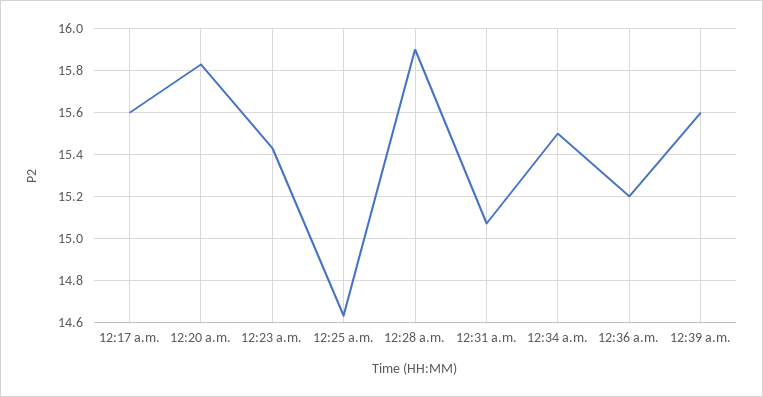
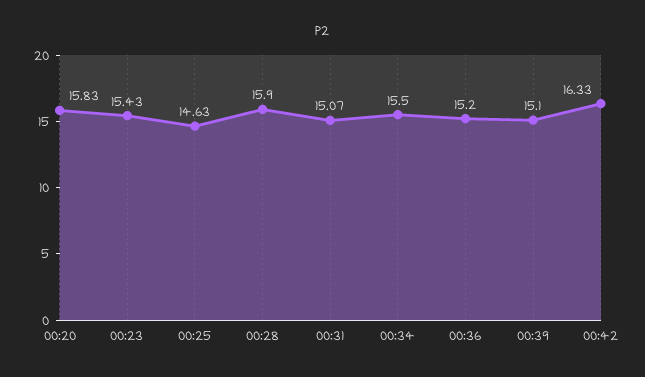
12:17 a.m.: 15.6 -> none
12:39 a.m.: 15.6 -> 15.1
00:42: none -> 16.33

